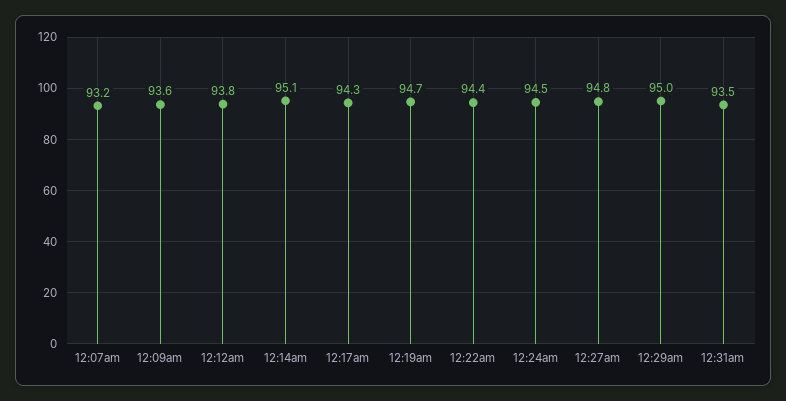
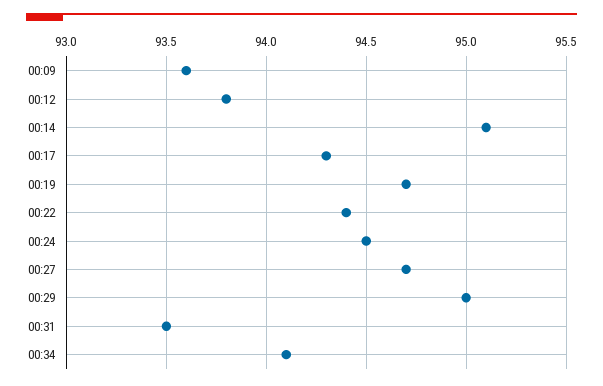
12:07am: 93.2 -> none
12:27am: 94.8 -> 94.7
00:34: none -> 94.1

